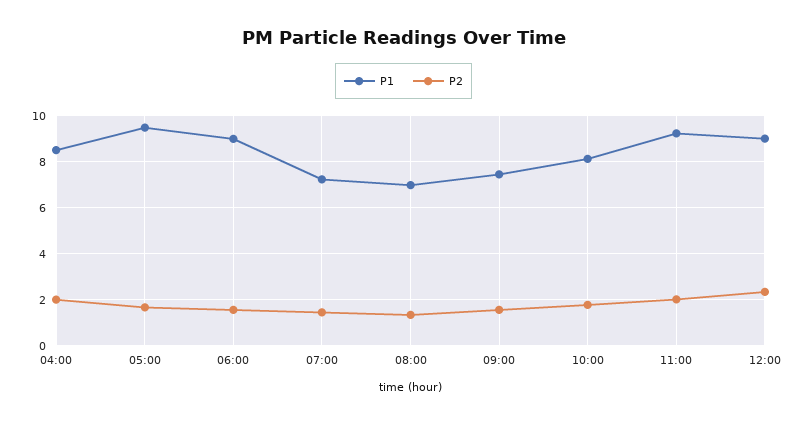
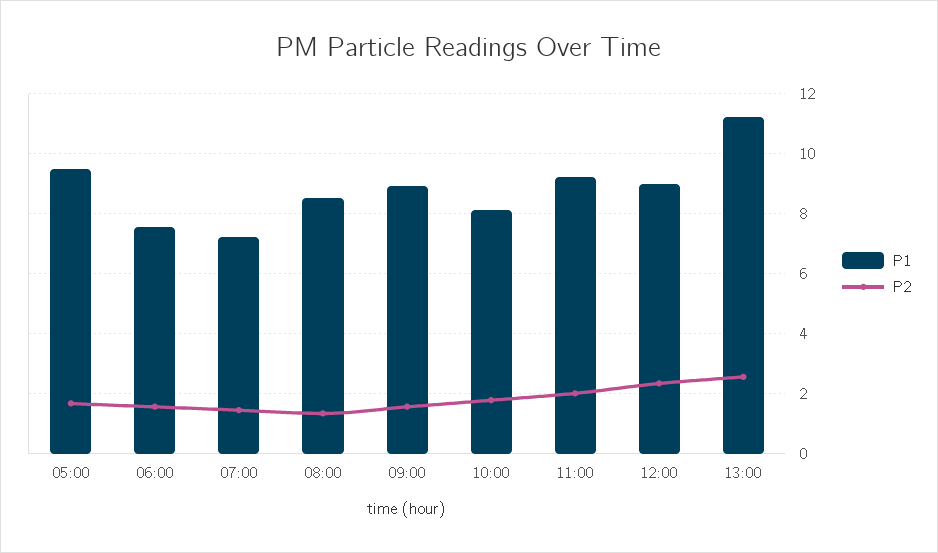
P1, 04:00: 8.5 -> none
P2, 04:00: 2 -> none
P1, 06:00: 9 -> 7.5
P1, 08:00: 7 -> 8.5
P1, 09:00: 7.5 -> 9
P1, 13:00: none -> 11.25
P2, 13:00: none -> 2.5

